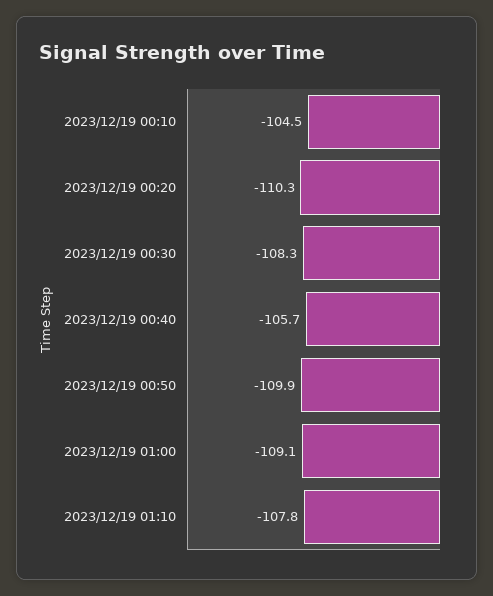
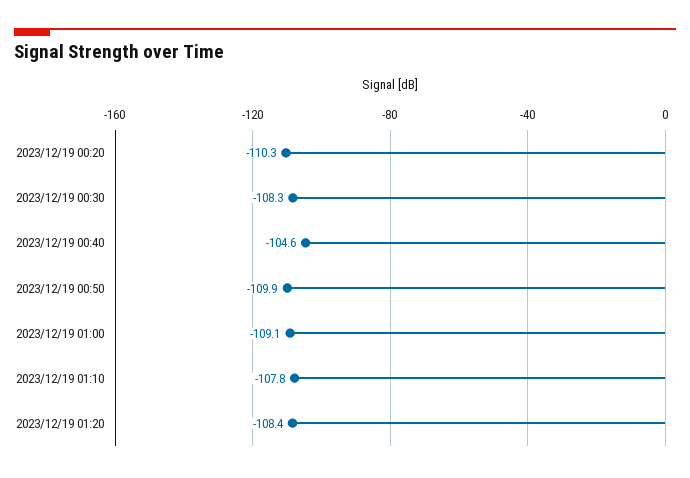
2023/12/19 00:10: -104.5 -> none
2023/12/19 00:40: -105.7 -> -104.6
2023/12/19 01:20: none -> -108.4

